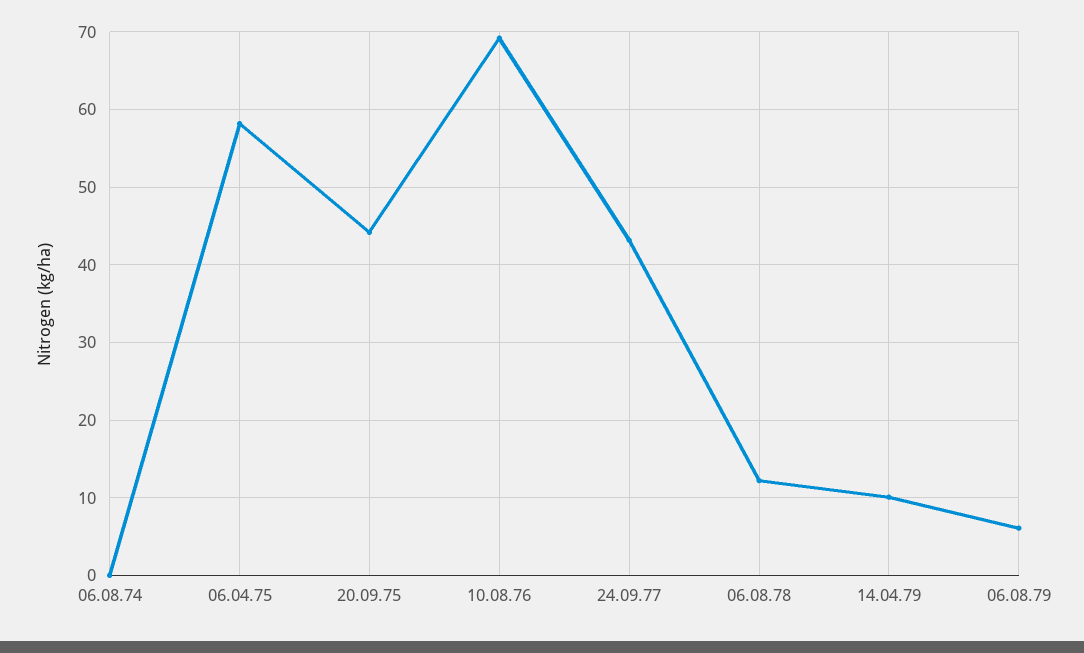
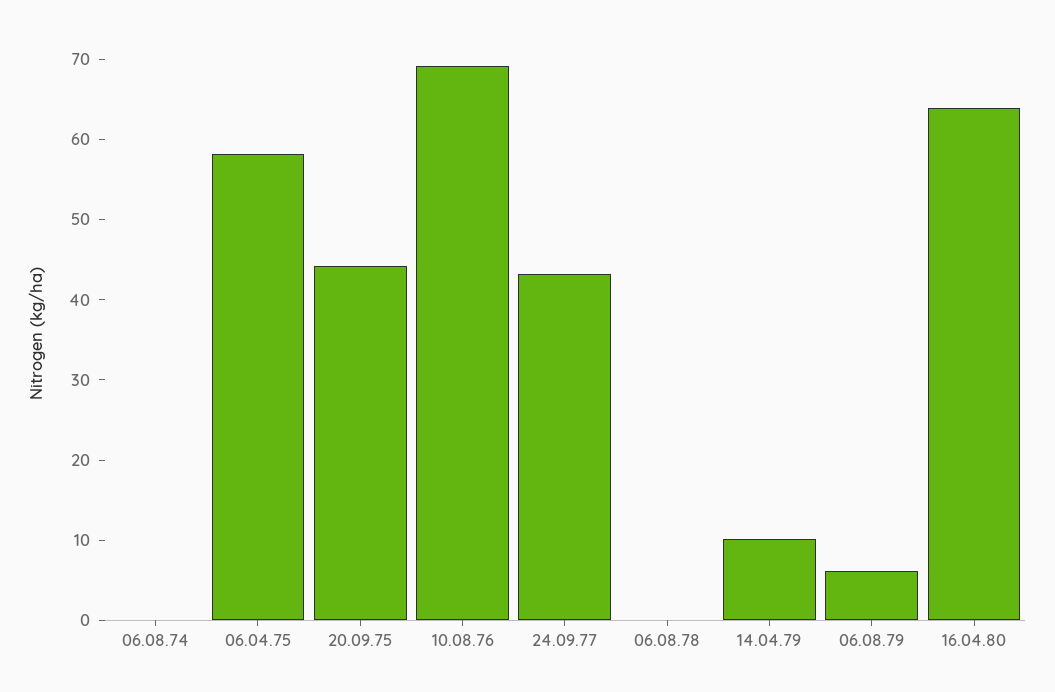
06.08.78: 12 -> 0
16.04.80: none -> 64

